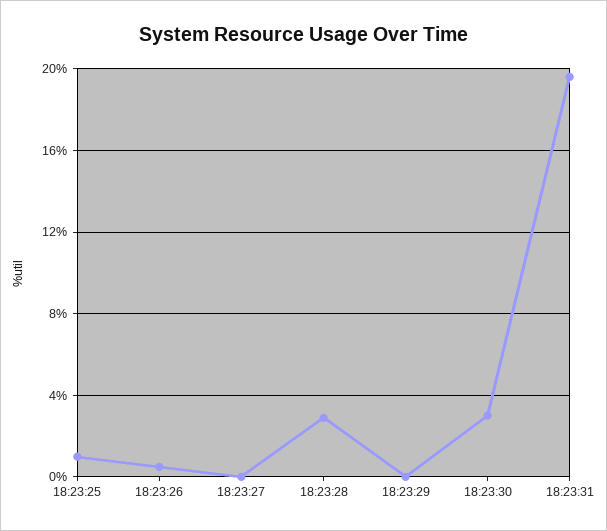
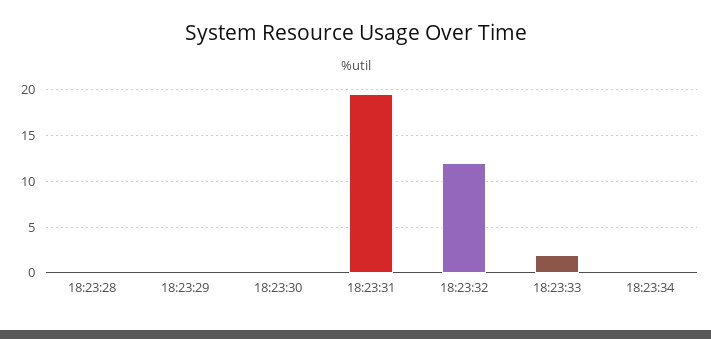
18:23:25: 1 -> none
18:23:26: 0.5 -> none
18:23:27: 0 -> none
18:23:28: 3 -> 0
18:23:30: 3 -> 0
18:23:32: none -> 12
18:23:33: none -> 2
18:23:34: none -> 0

